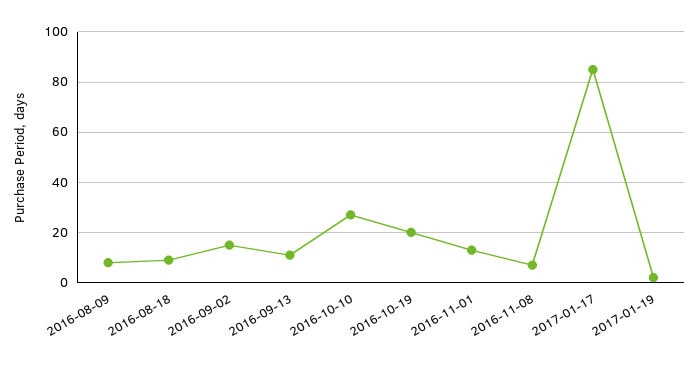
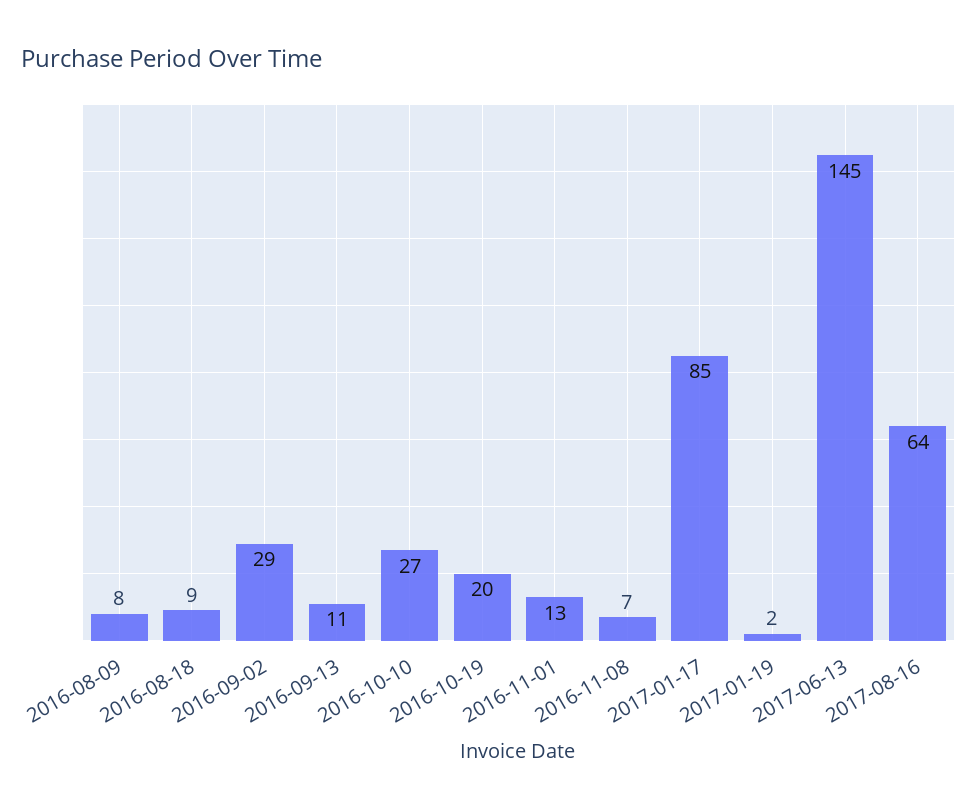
2016-09-02: 15 -> 29
2017-06-13: none -> 145
2017-08-16: none -> 64

